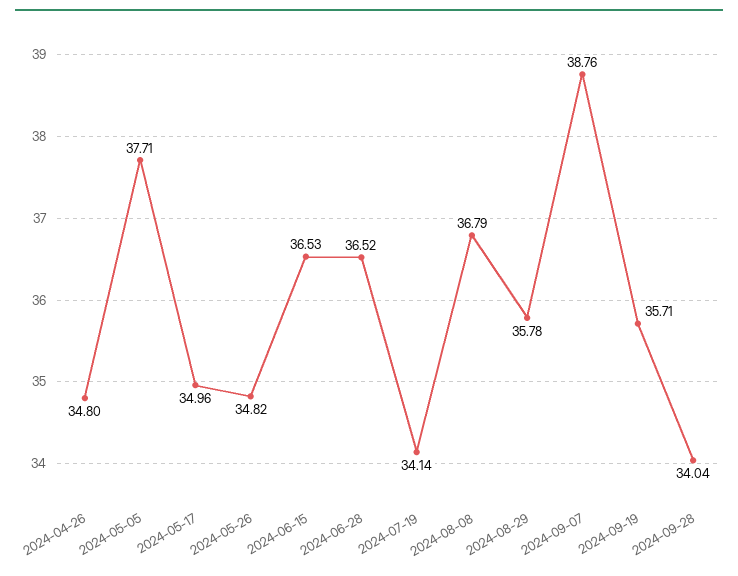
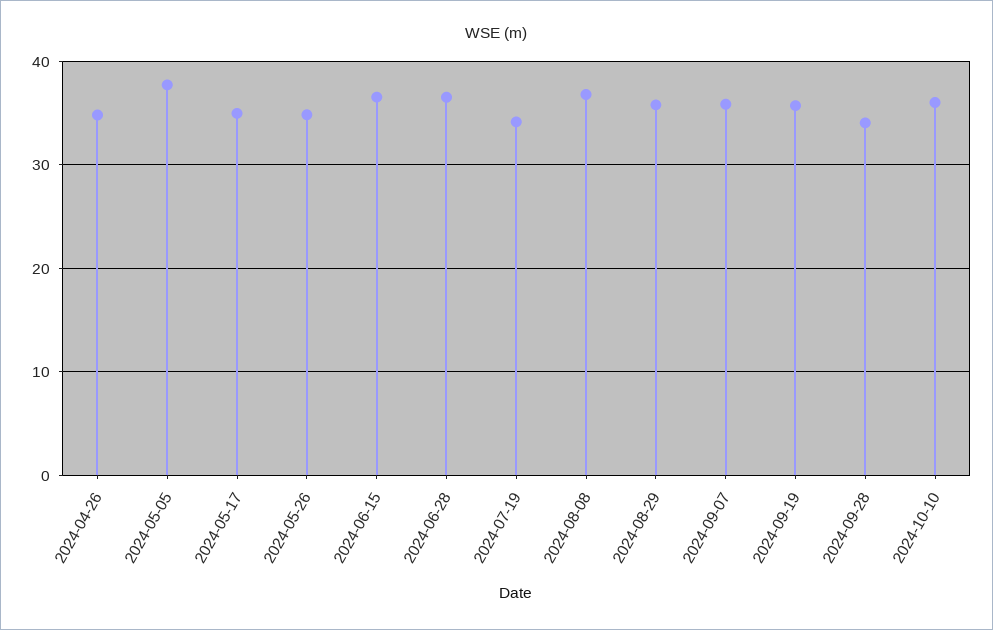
2024-09-07: 38.76 -> 36
2024-10-10: none -> 36

